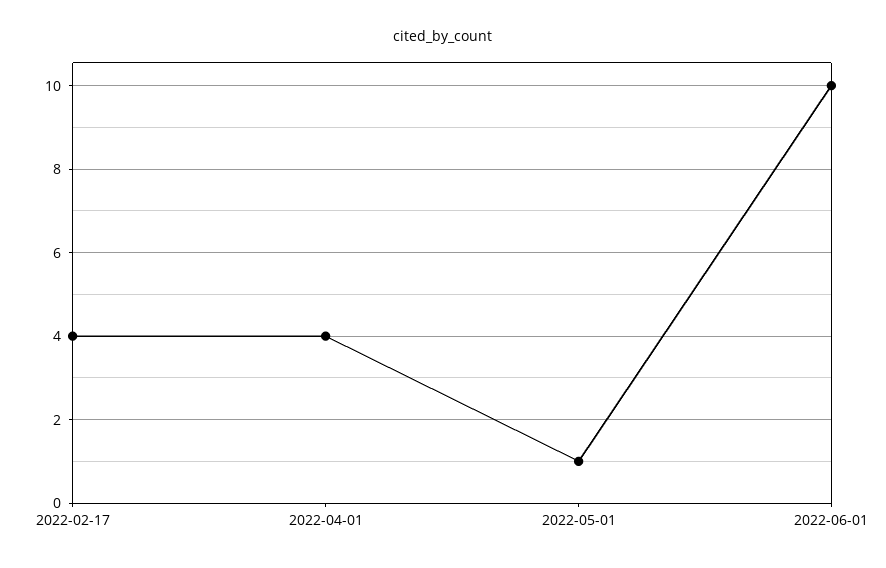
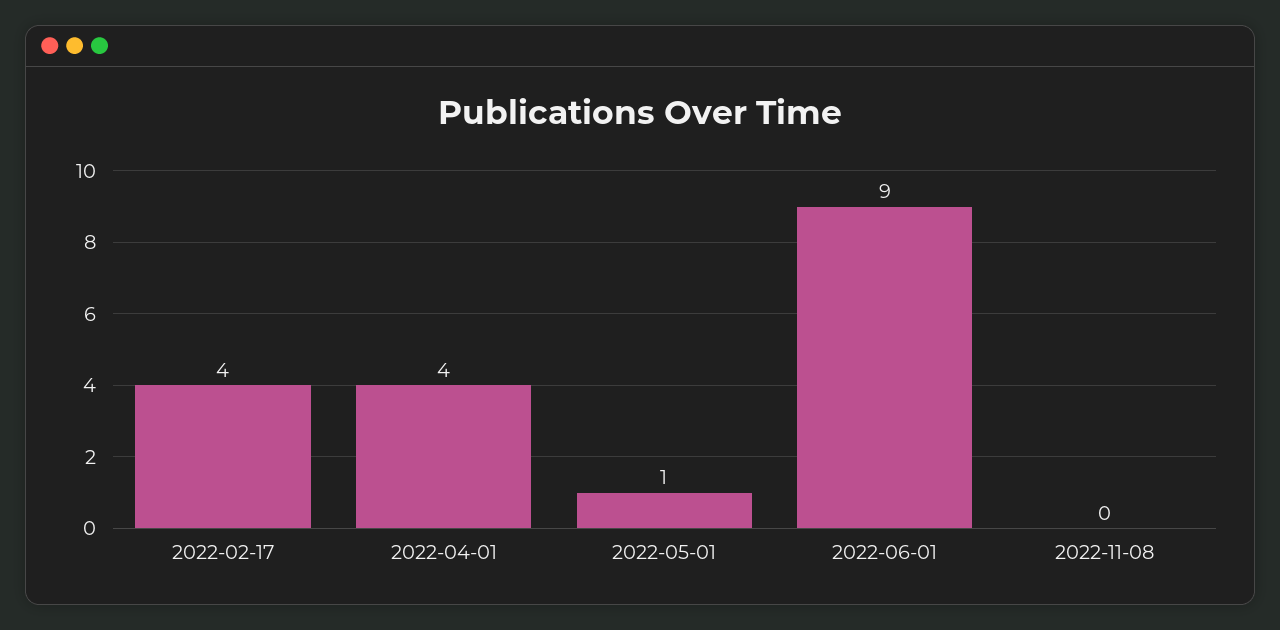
2022-06-01: 10 -> 9
2022-11-08: none -> 0

